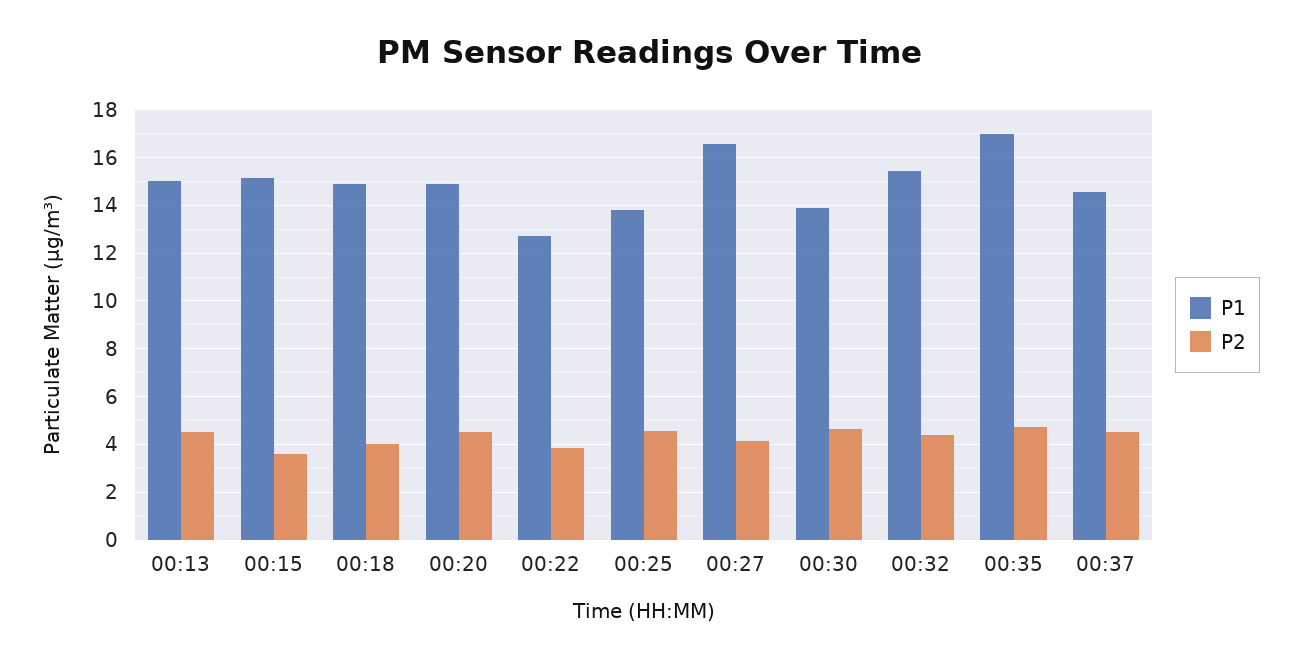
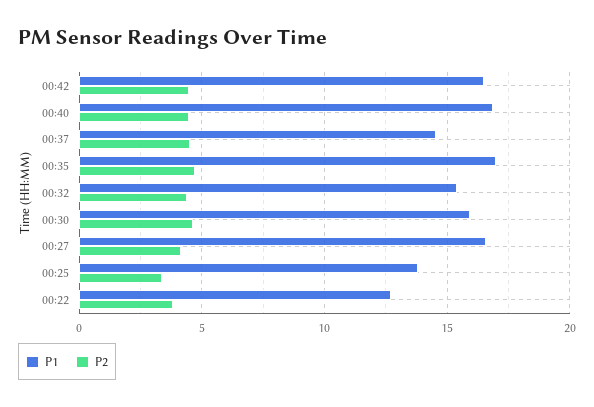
P1, 00:13: 15 -> none
P2, 00:13: 4.5 -> none
P1, 00:15: 15 -> none
P2, 00:15: 3.5 -> none
P1, 00:18: 15 -> none
P2, 00:18: 4 -> none
P1, 00:20: 15 -> none
P2, 00:20: 4.5 -> none
P2, 00:25: 4.5 -> 3.5
P1, 00:30: 14 -> 16
P1, 00:42: none -> 16.5
P2, 00:42: none -> 4.5
P1, 00:40: none -> 17
P2, 00:40: none -> 4.5

